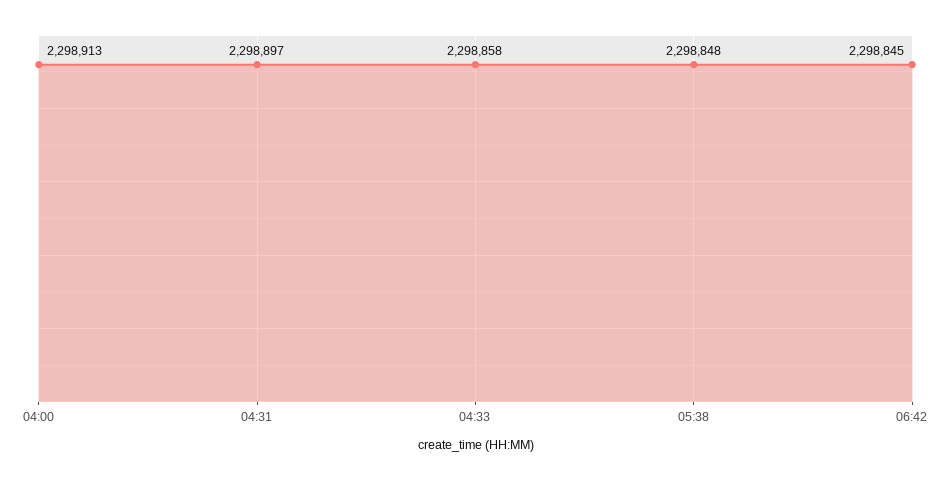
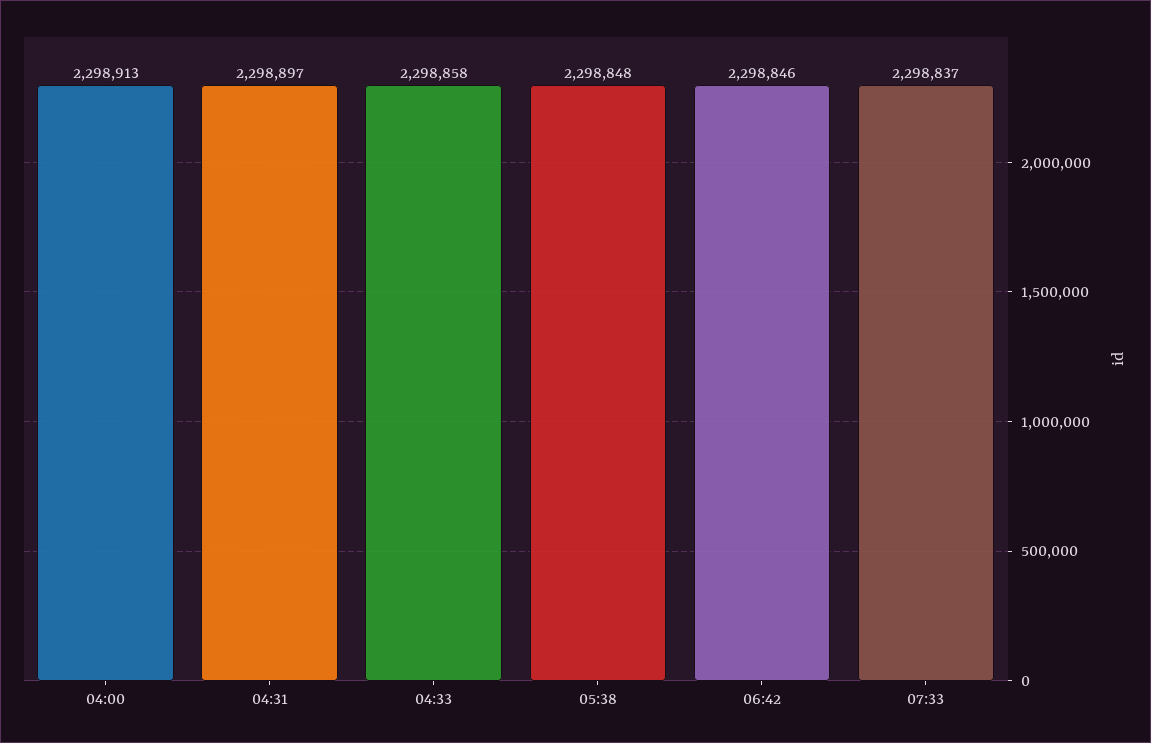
06:42: 2298845 -> 2298846
07:33: none -> 2298837

